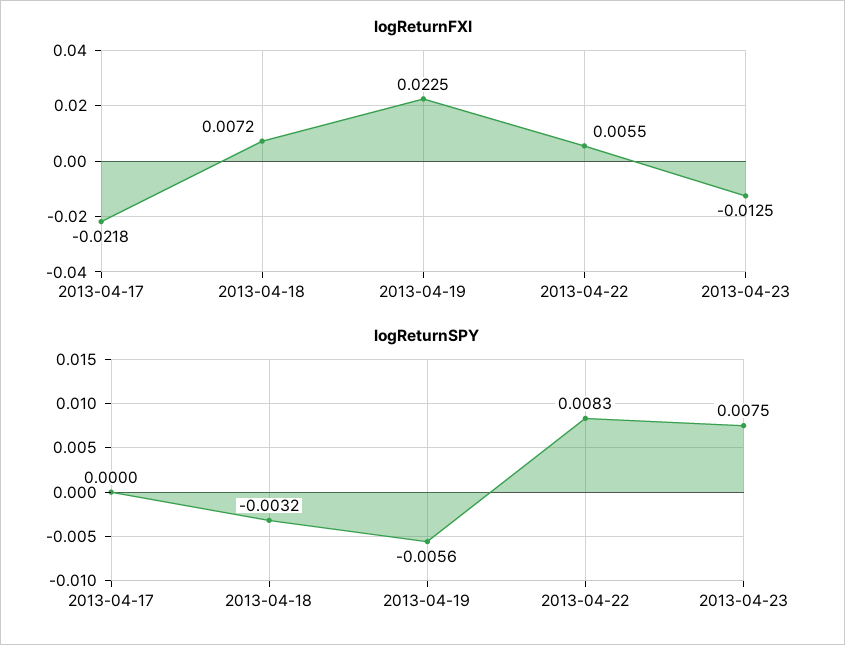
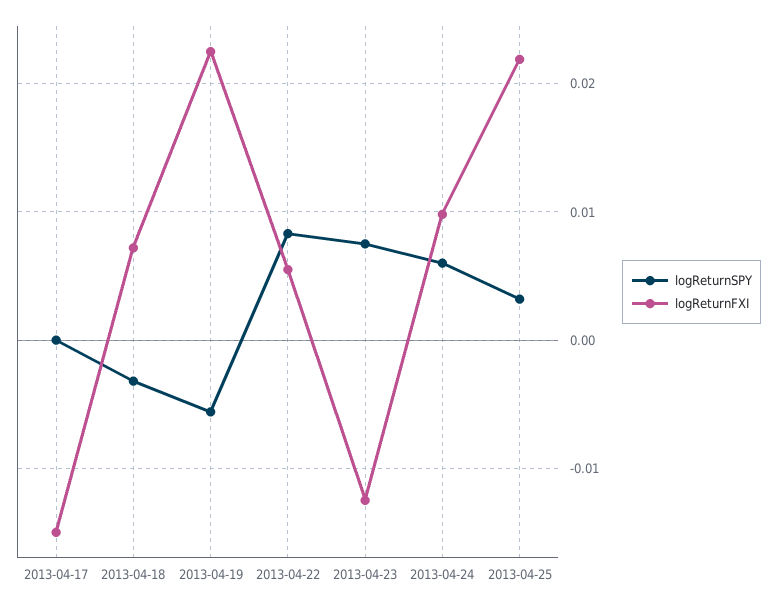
logReturnFXI, 2013-04-17: -0.0218 -> -0.015
logReturnSPY, 2013-04-24: none -> 0.006
logReturnFXI, 2013-04-24: none -> 0.01
logReturnSPY, 2013-04-25: none -> 0.003
logReturnFXI, 2013-04-25: none -> 0.022

